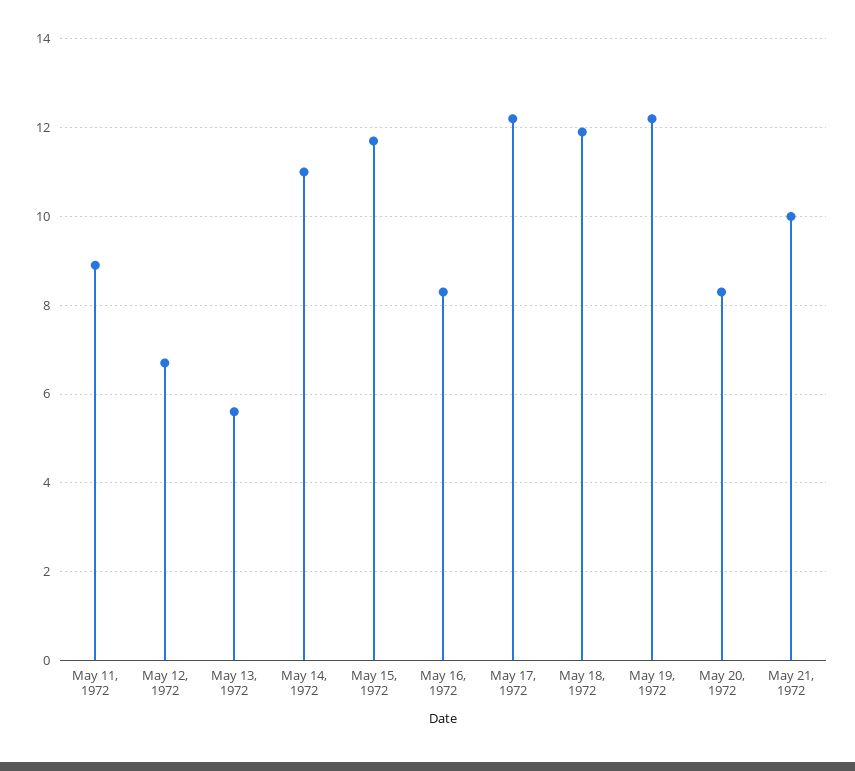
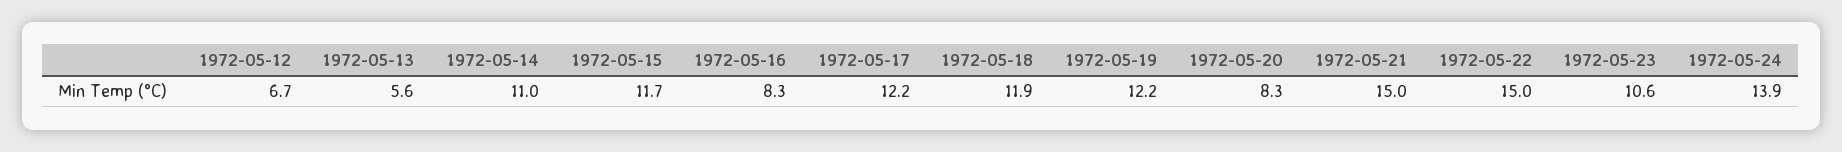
May 11, 1972: 9 -> none
May 21, 1972: 10 -> 15
1972-05-22: none -> 15
1972-05-23: none -> 10.6
1972-05-24: none -> 13.9

